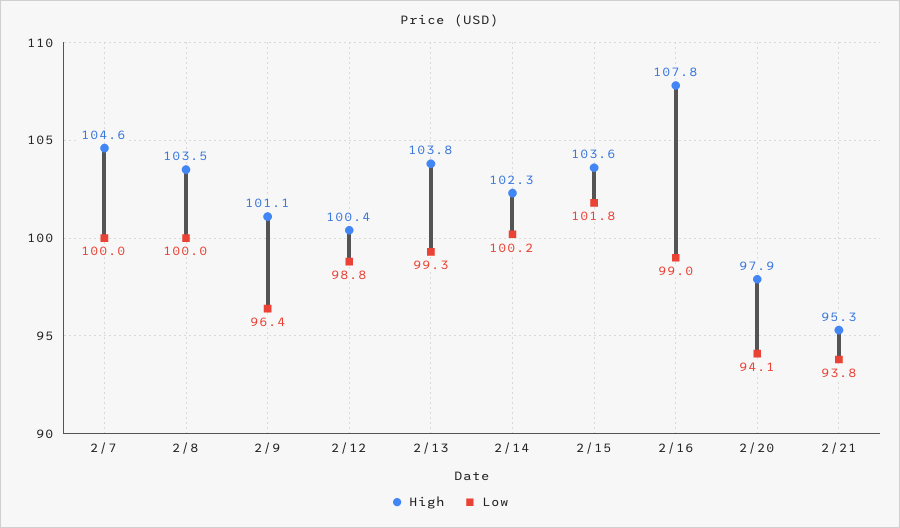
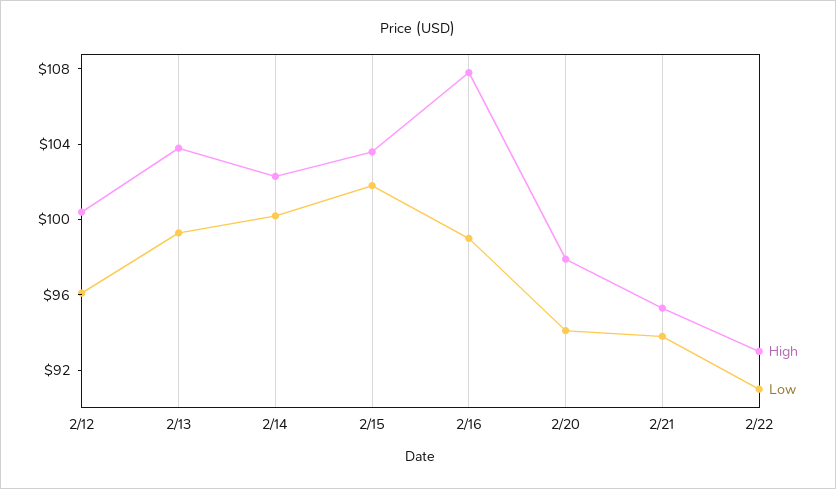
High, 2/7: 104.6 -> none
Low, 2/7: 100 -> none
High, 2/8: 103.5 -> none
Low, 2/8: 100 -> none
High, 2/9: 101.1 -> none
Low, 2/9: 96.4 -> none
Low, 2/12: 98.8 -> 96
High, 2/22: none -> 93
Low, 2/22: none -> 91

